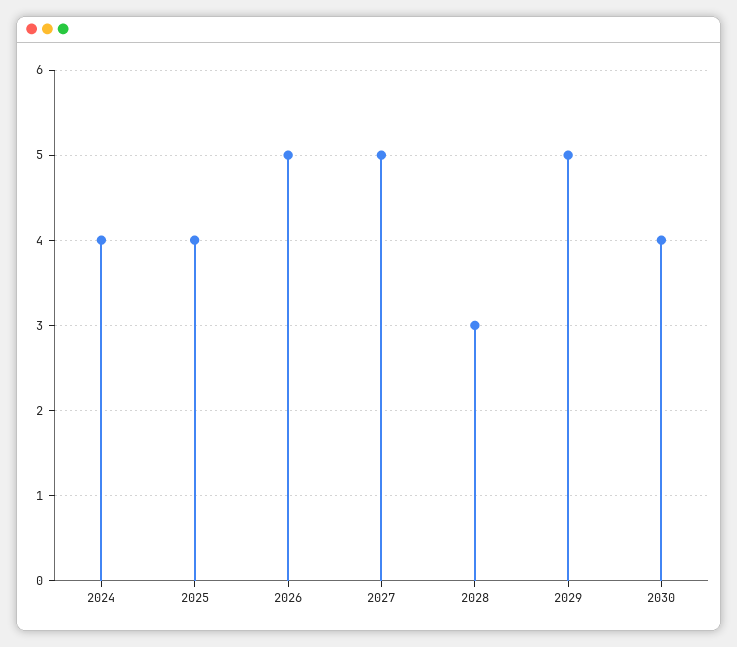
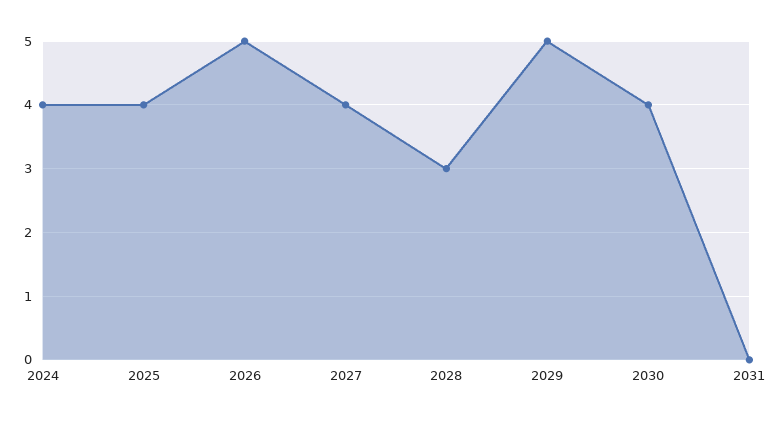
2027: 5 -> 4
2031: none -> 0

